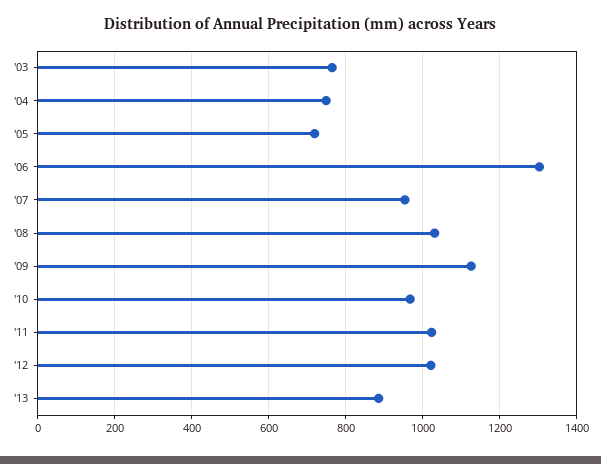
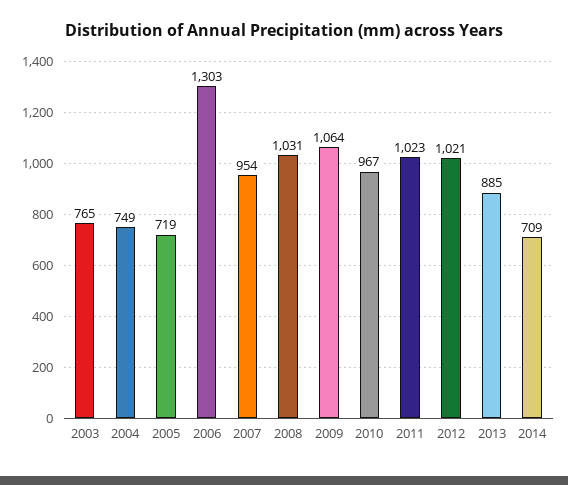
'09: 1120 -> 1064
2014: none -> 709

